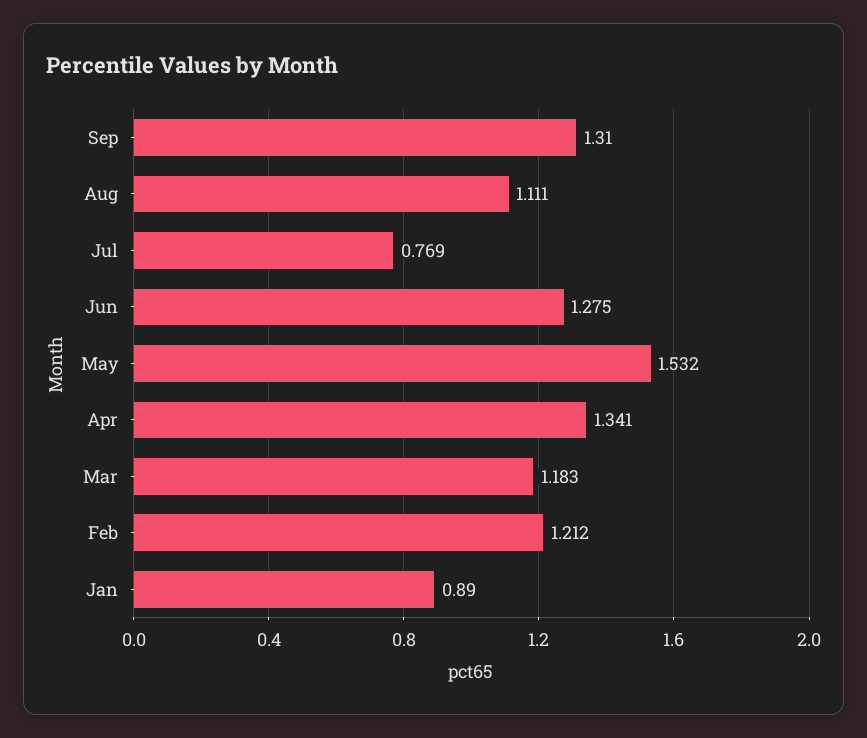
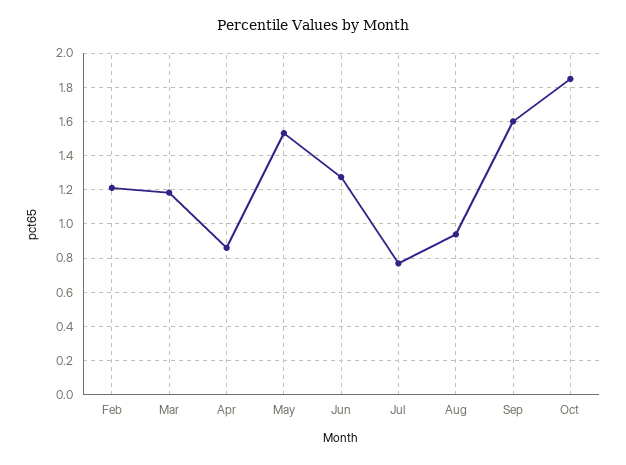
Sep: 1.31 -> 1.6
Aug: 1.111 -> 0.95
Apr: 1.341 -> 0.85
Jan: 0.89 -> none
Oct: none -> 1.85

